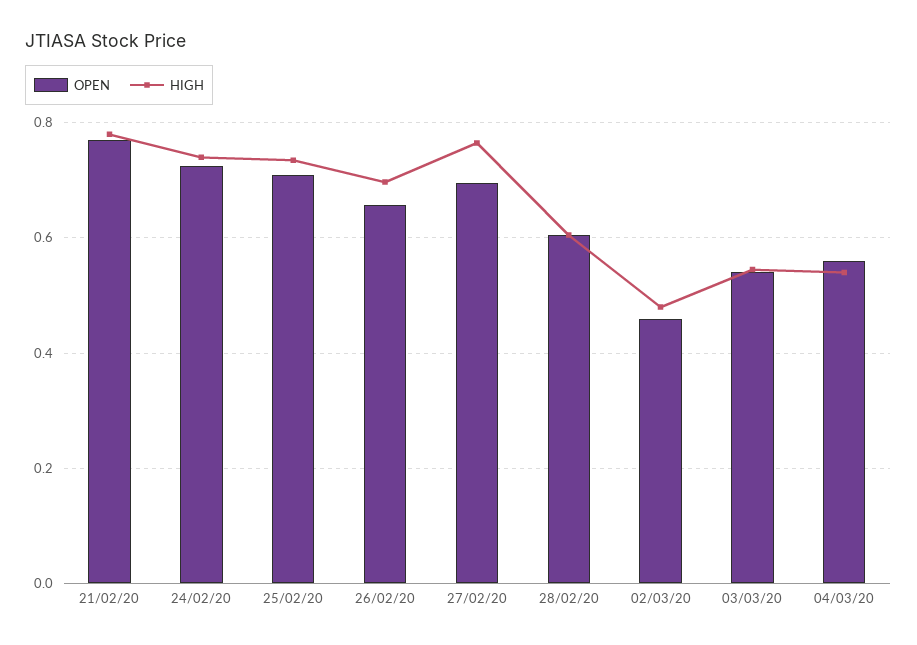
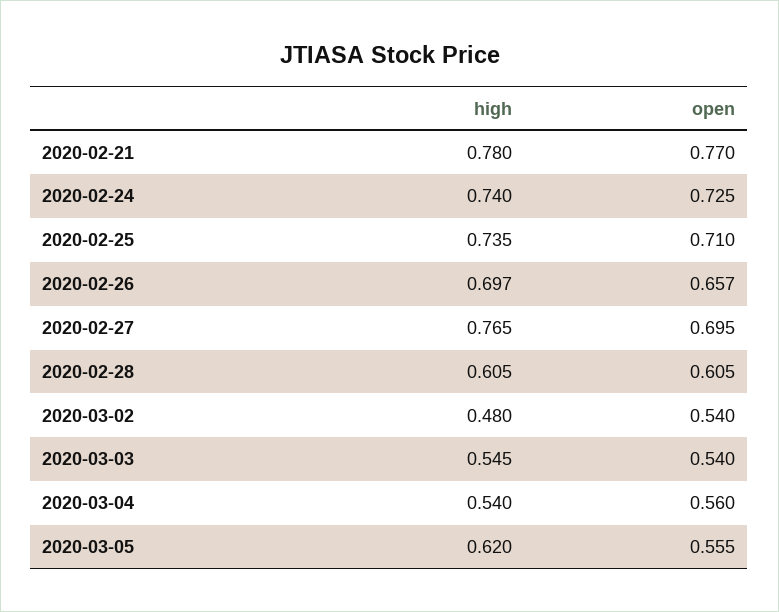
OPEN, 02/03/20: 0.46 -> 0.54
HIGH, 2020-03-05: none -> 0.62
OPEN, 2020-03-05: none -> 0.555

